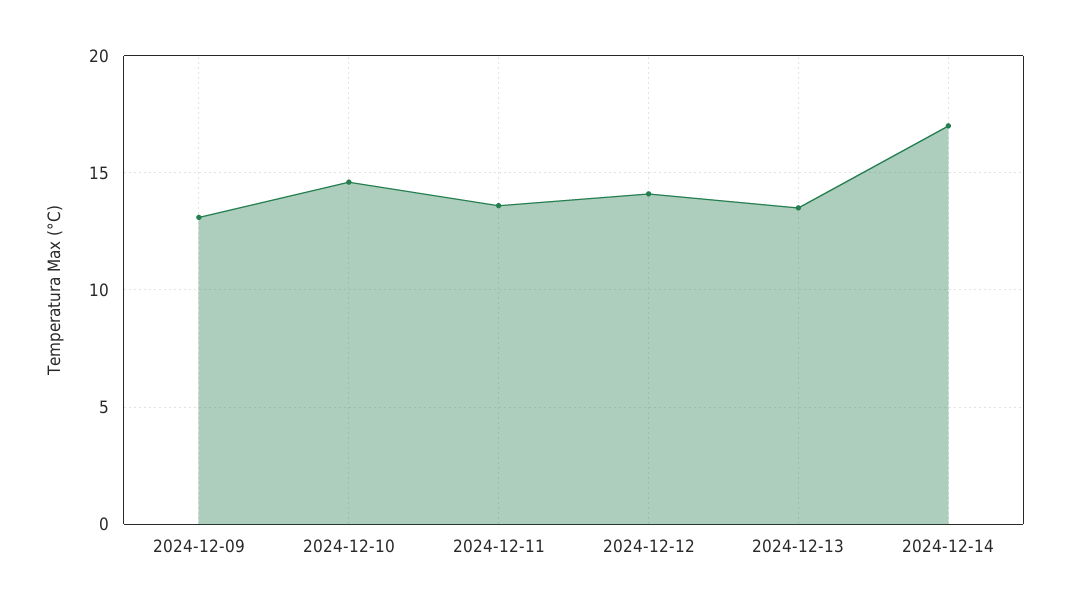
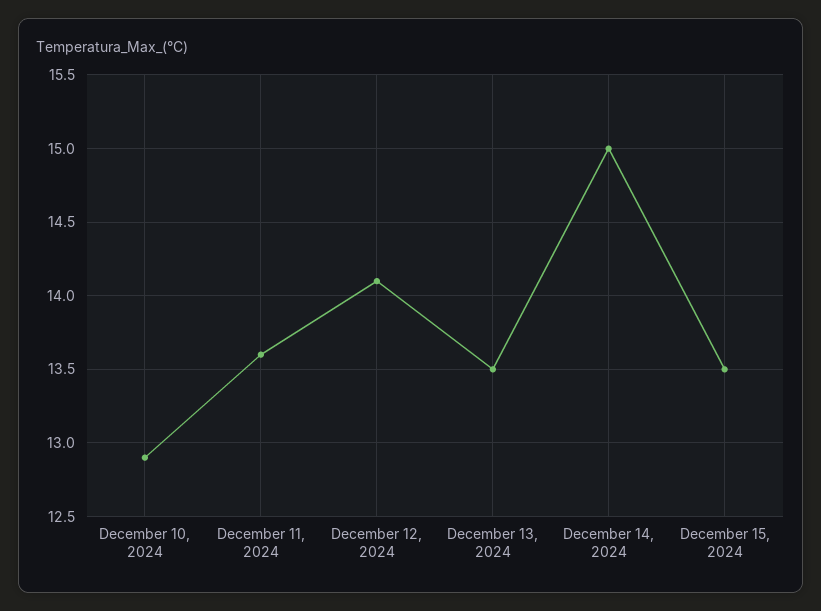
2024-12-09: 13 -> none
2024-12-10: 14.5 -> 12.9
2024-12-14: 17 -> 15
December 15, 2024: none -> 13.5

